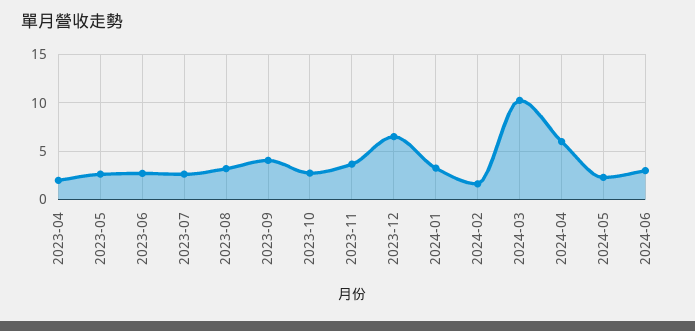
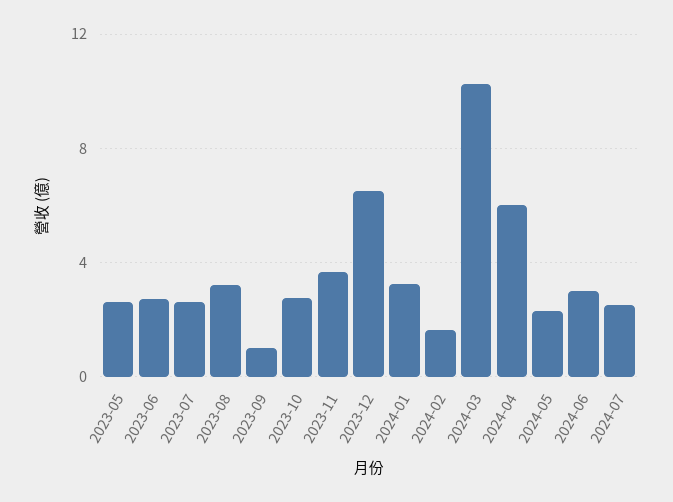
2023-04: 2 -> none
2023-09: 4 -> 1
2024-07: none -> 2.5

